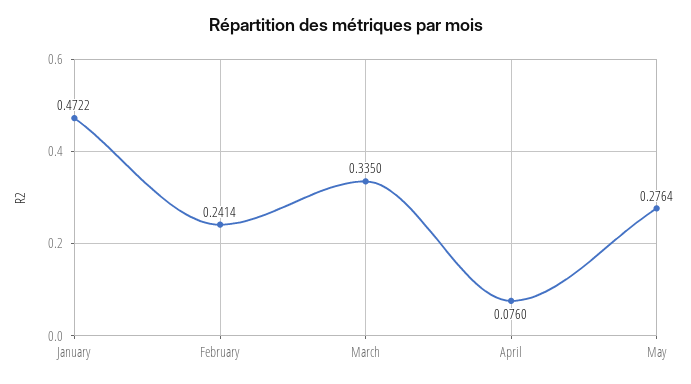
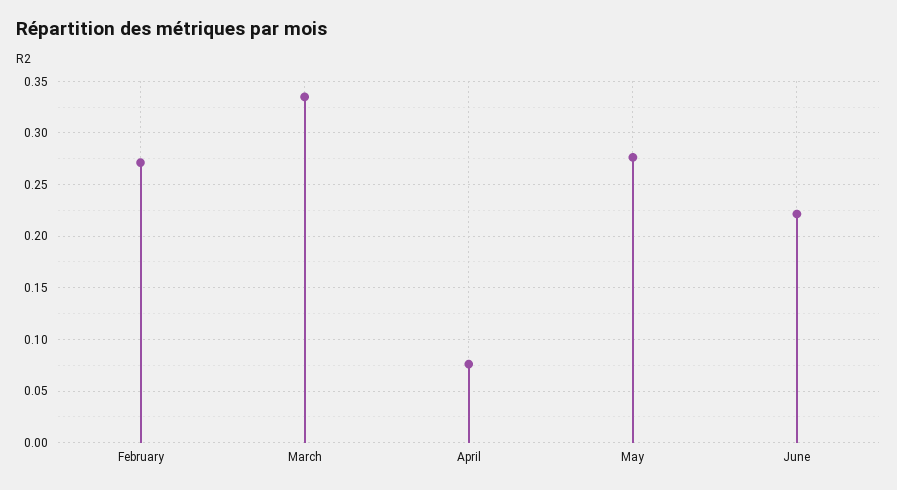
January: 0.4722 -> none
February: 0.2414 -> 0.27
June: none -> 0.22

